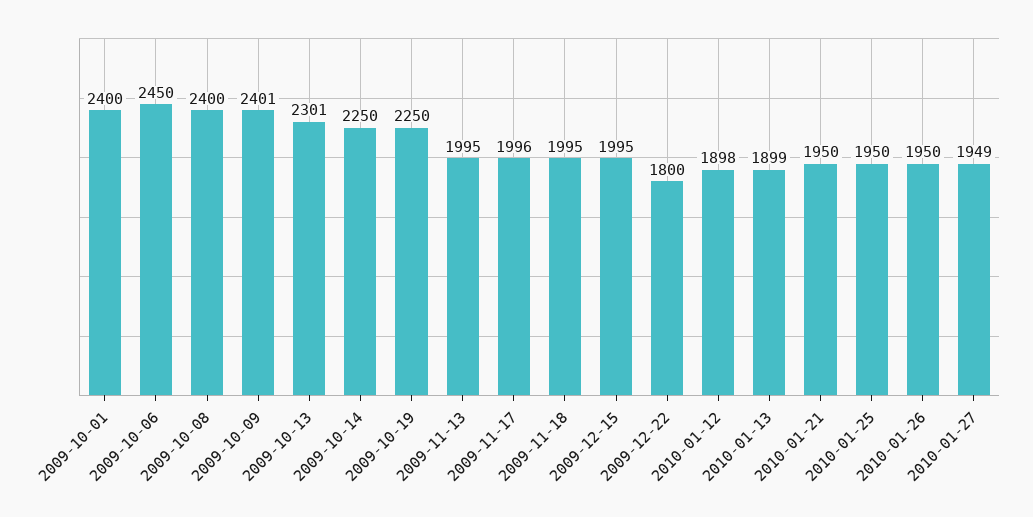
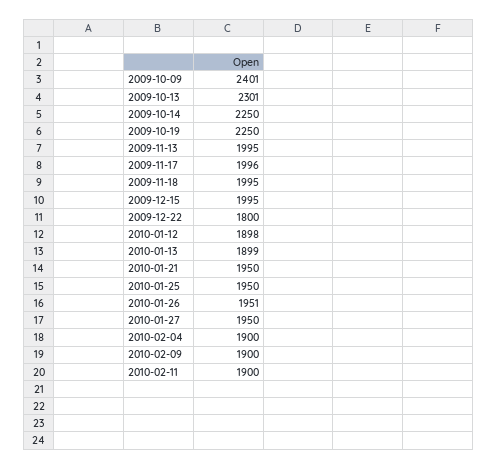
2009-10-01: 2400 -> none
2009-10-06: 2450 -> none
2009-10-08: 2400 -> none
2010-01-26: 1950 -> 1951
2010-01-27: 1949 -> 1950
2010-02-04: none -> 1900
2010-02-09: none -> 1900
2010-02-11: none -> 1900

